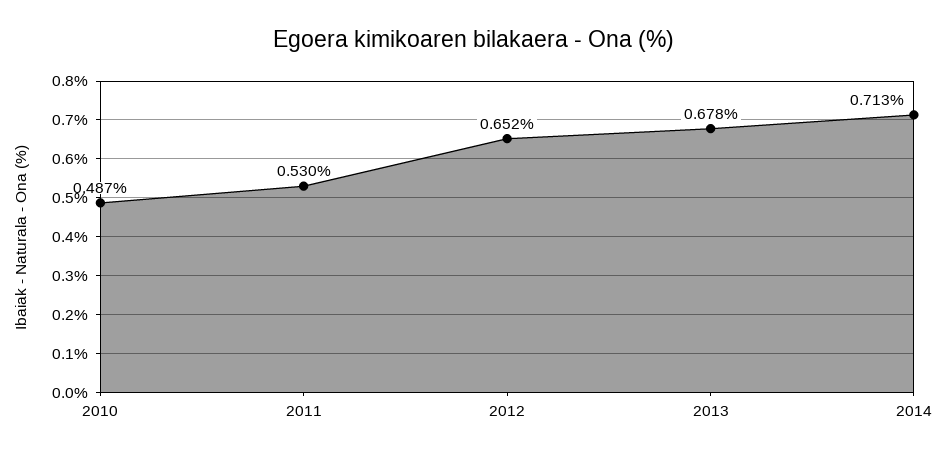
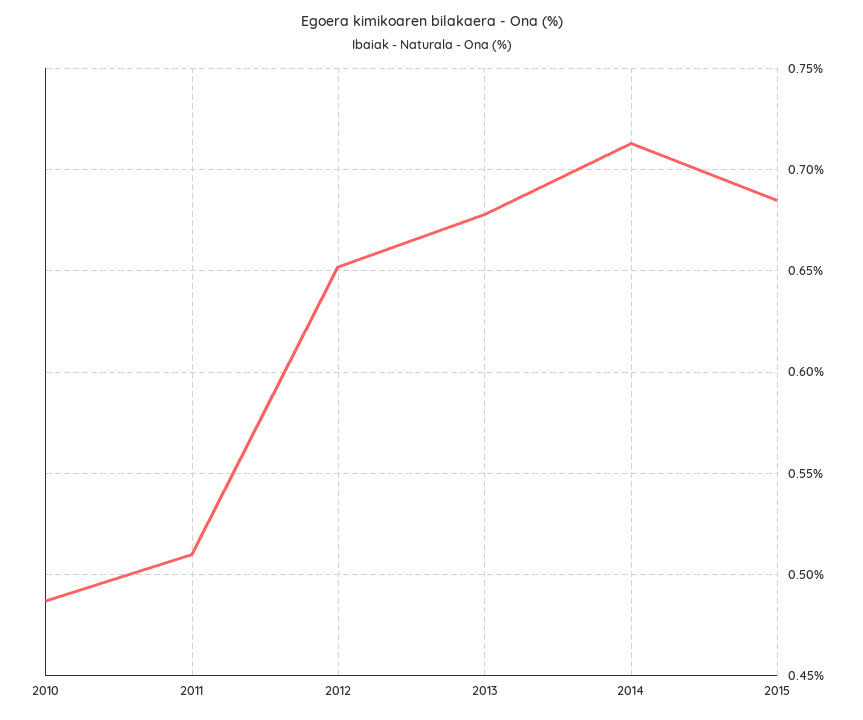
2011: 0.53 -> 0.51
2015: none -> 0.685

